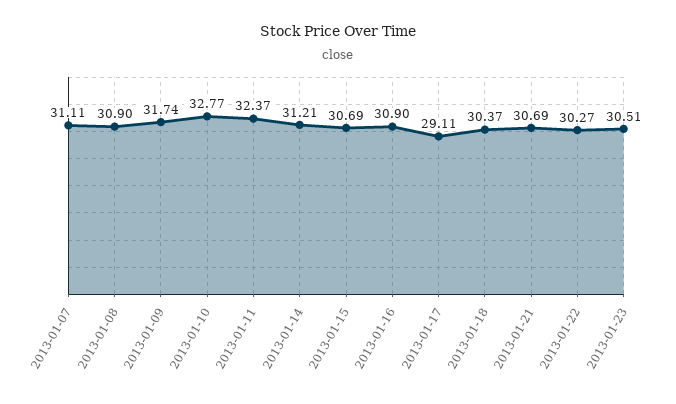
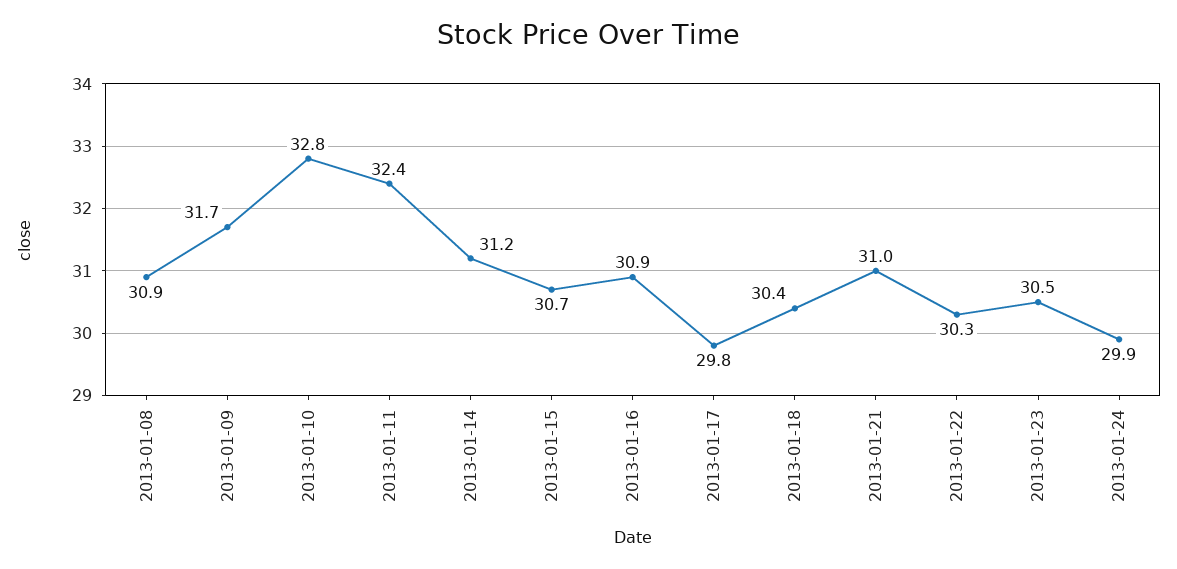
2013-01-07: 31.11 -> none
2013-01-17: 29.11 -> 29.8
2013-01-21: 30.69 -> 31
2013-01-24: none -> 29.9

